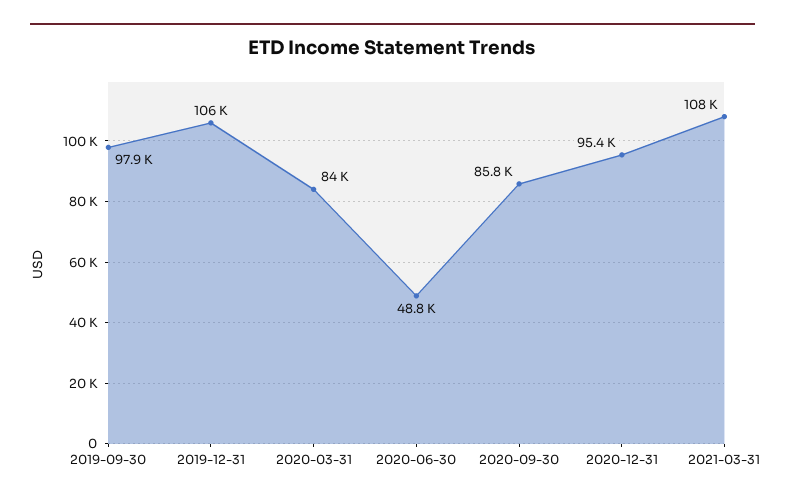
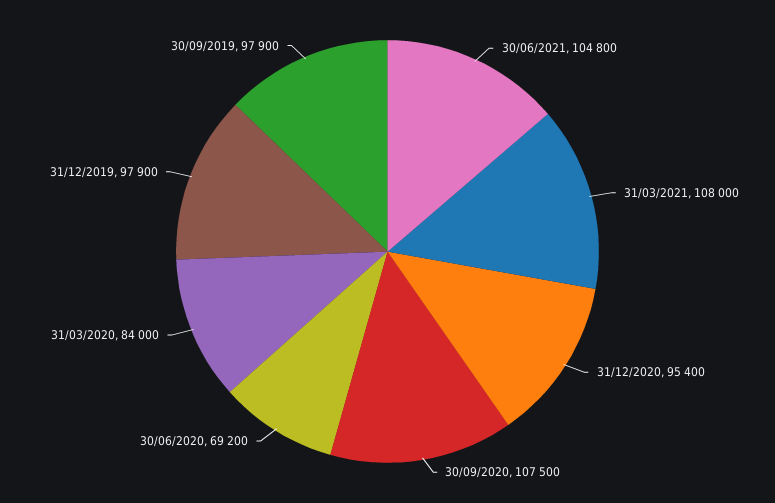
2019-12-31: 106000 -> 97900
2020-06-30: 48800 -> 69200
2020-09-30: 85800 -> 107500
30/06/2021: none -> 104800

